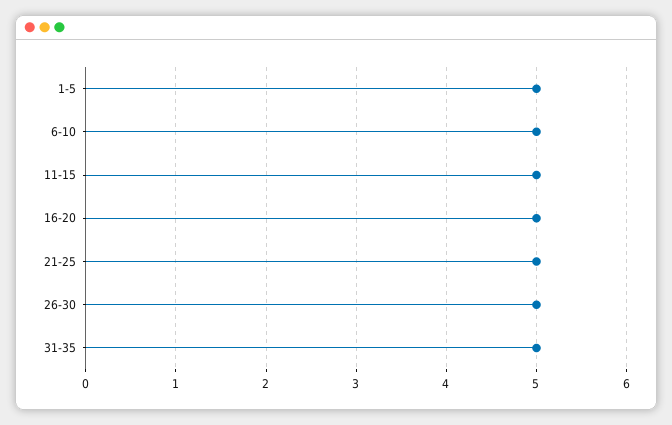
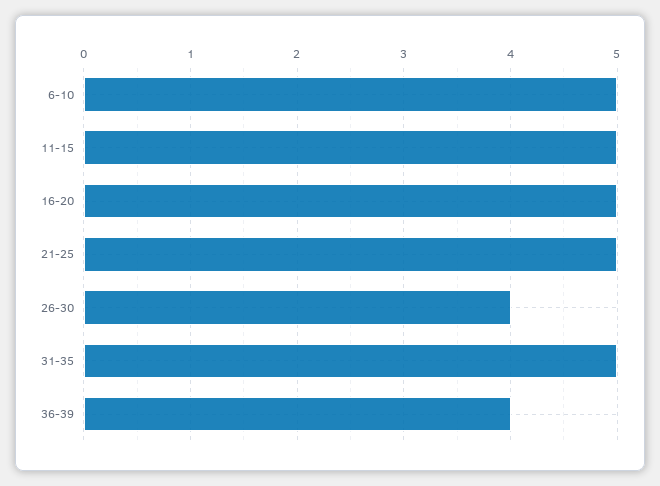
1-5: 5 -> none
26-30: 5 -> 4
36-39: none -> 4

